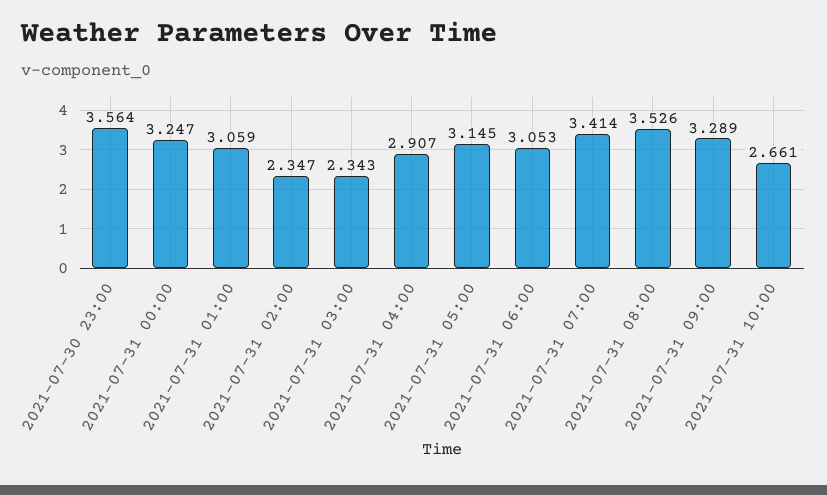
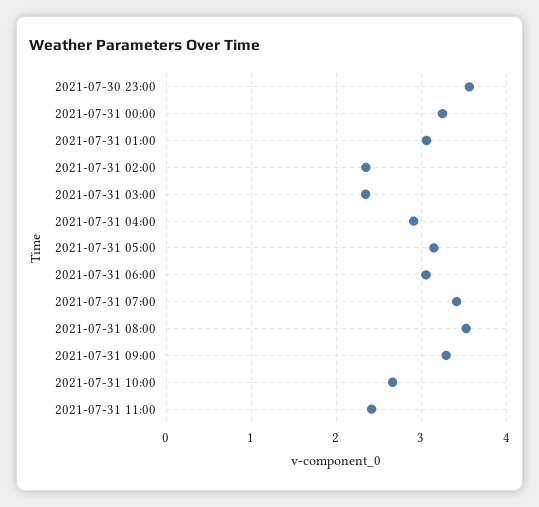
2021-07-31 11:00: none -> 2.4

